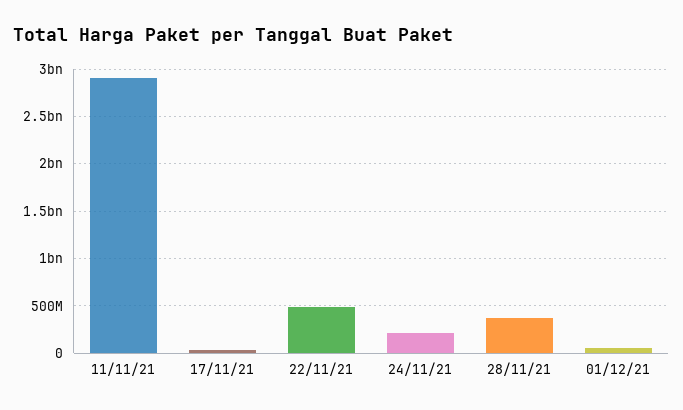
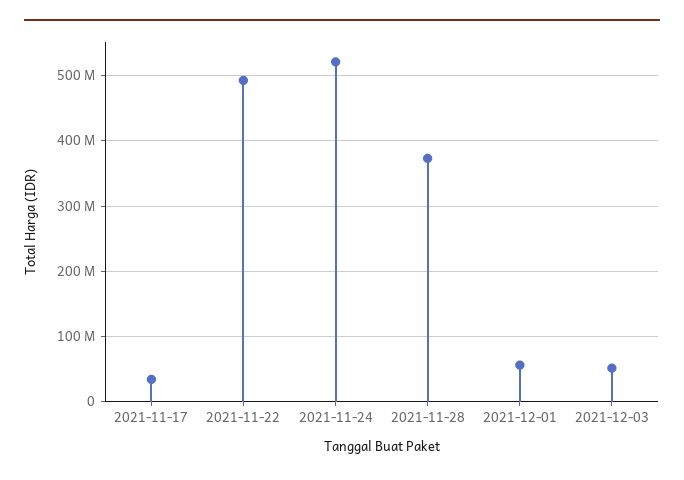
11/11/21: 2900000000 -> none
24/11/21: 200000000 -> 520000000
2021-12-03: none -> 50000000

